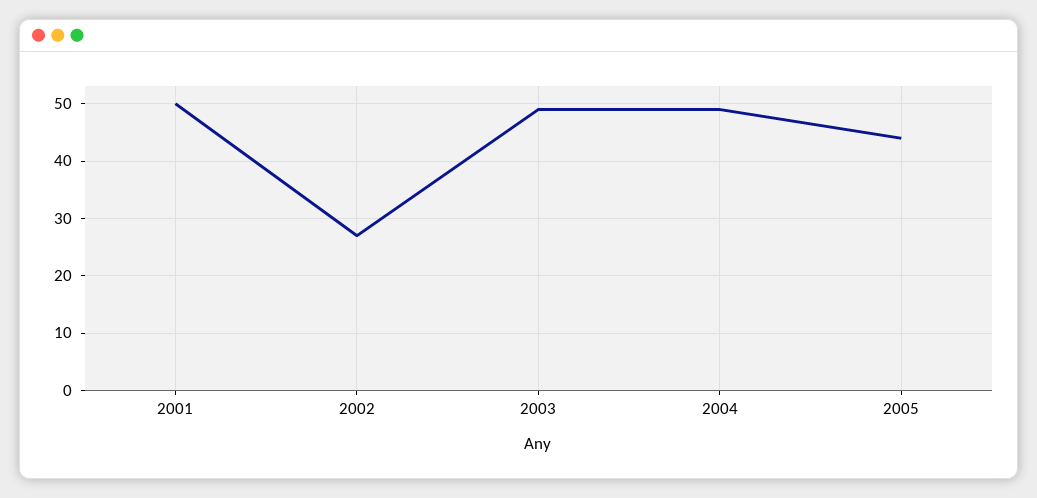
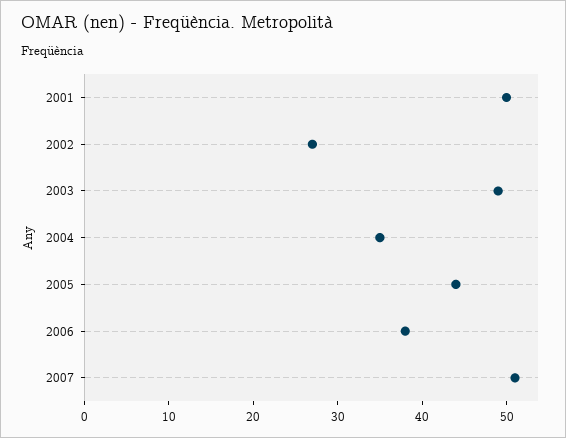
2004: 50 -> 35
2006: none -> 38
2007: none -> 51

